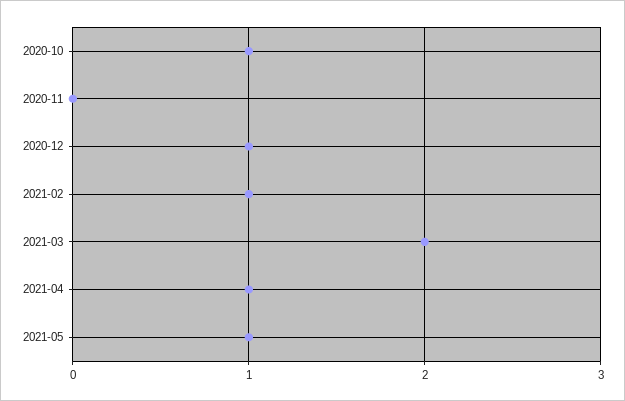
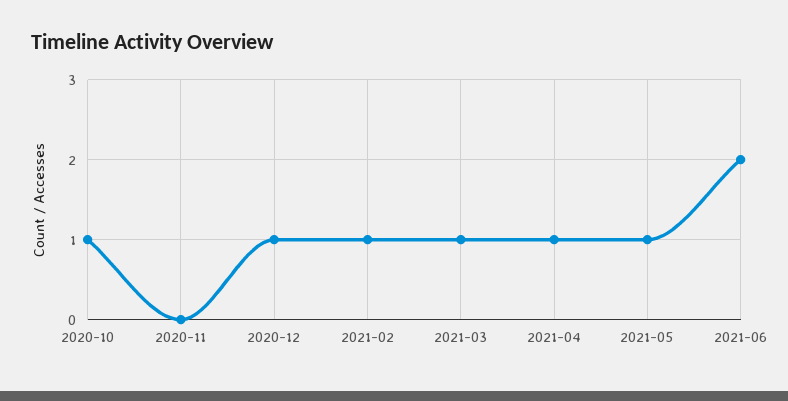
2021-03: 2 -> 1
2021-06: none -> 2

